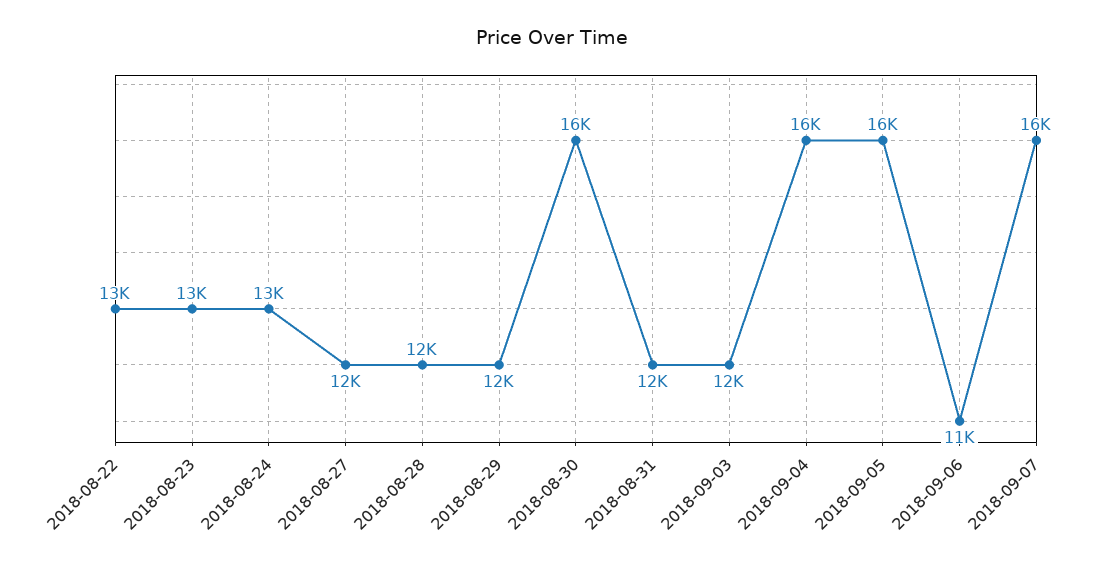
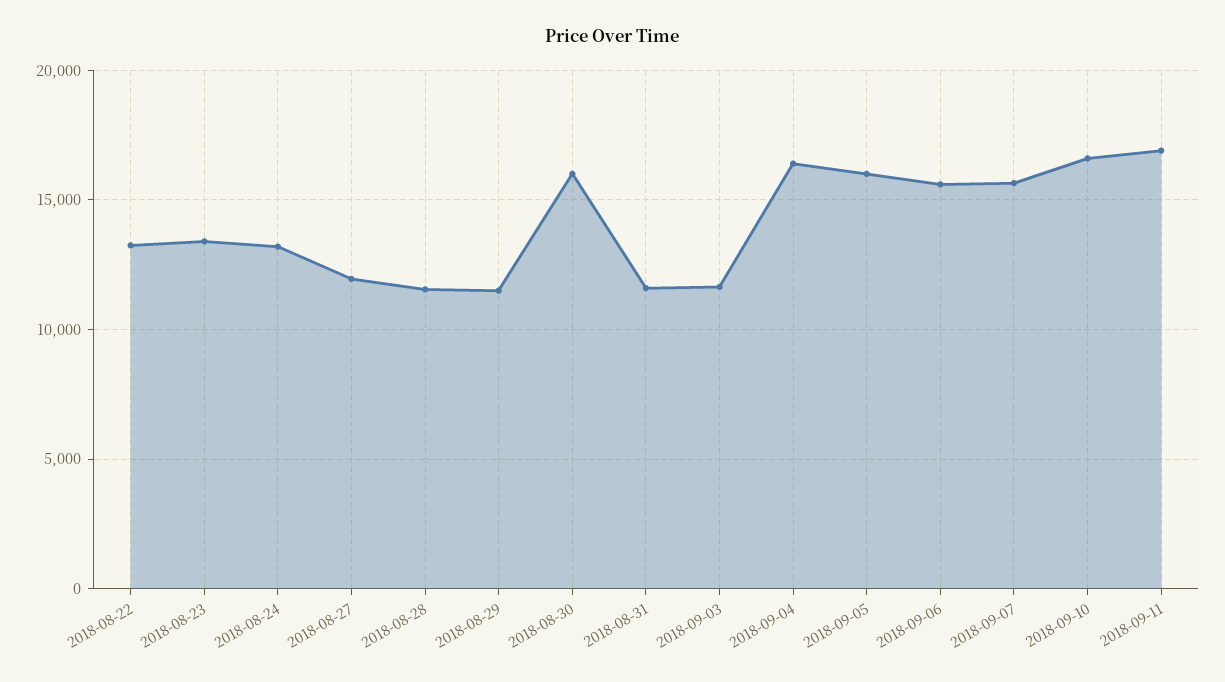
2018-09-06: 11000 -> 15500
2018-09-10: none -> 16500
2018-09-11: none -> 17000

